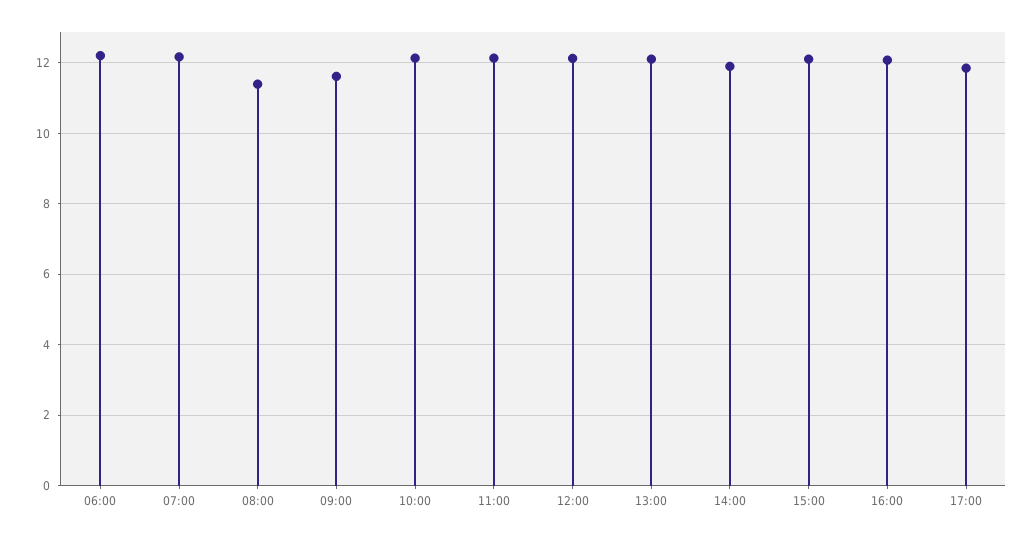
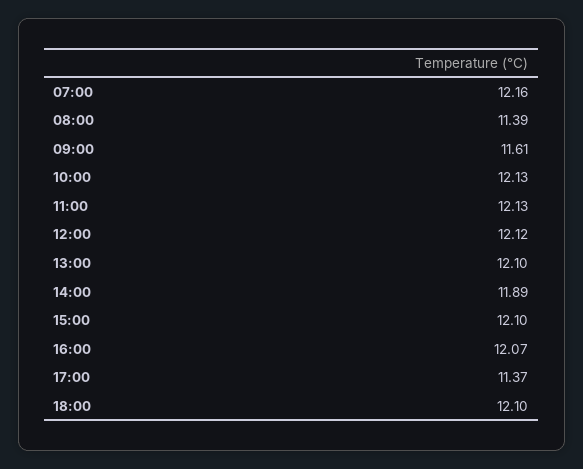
06:00: 12.2 -> none
17:00: 11.8 -> 11.37
18:00: none -> 12.1

